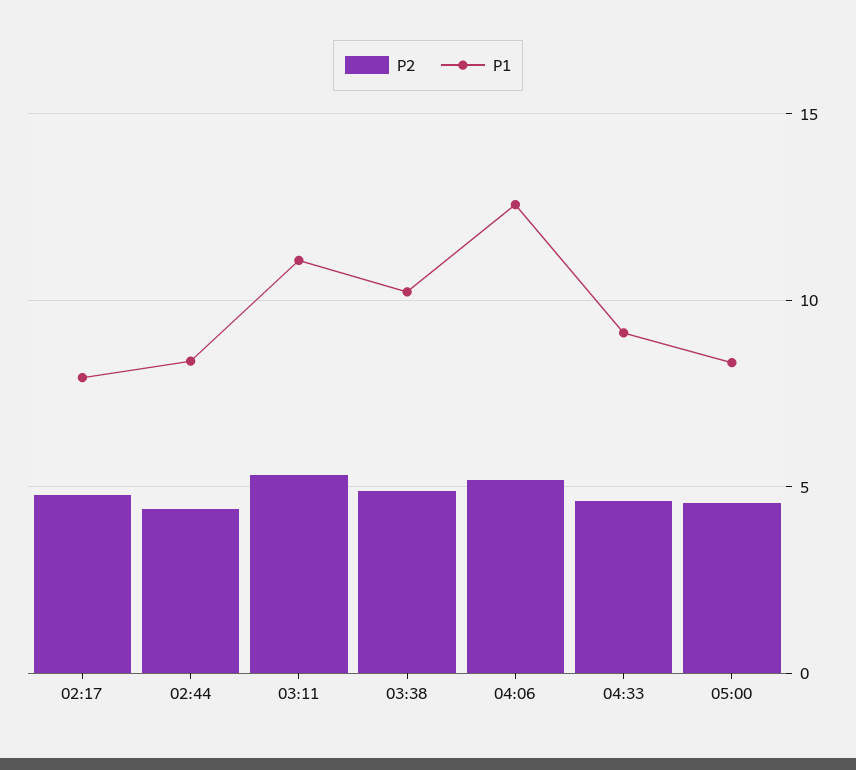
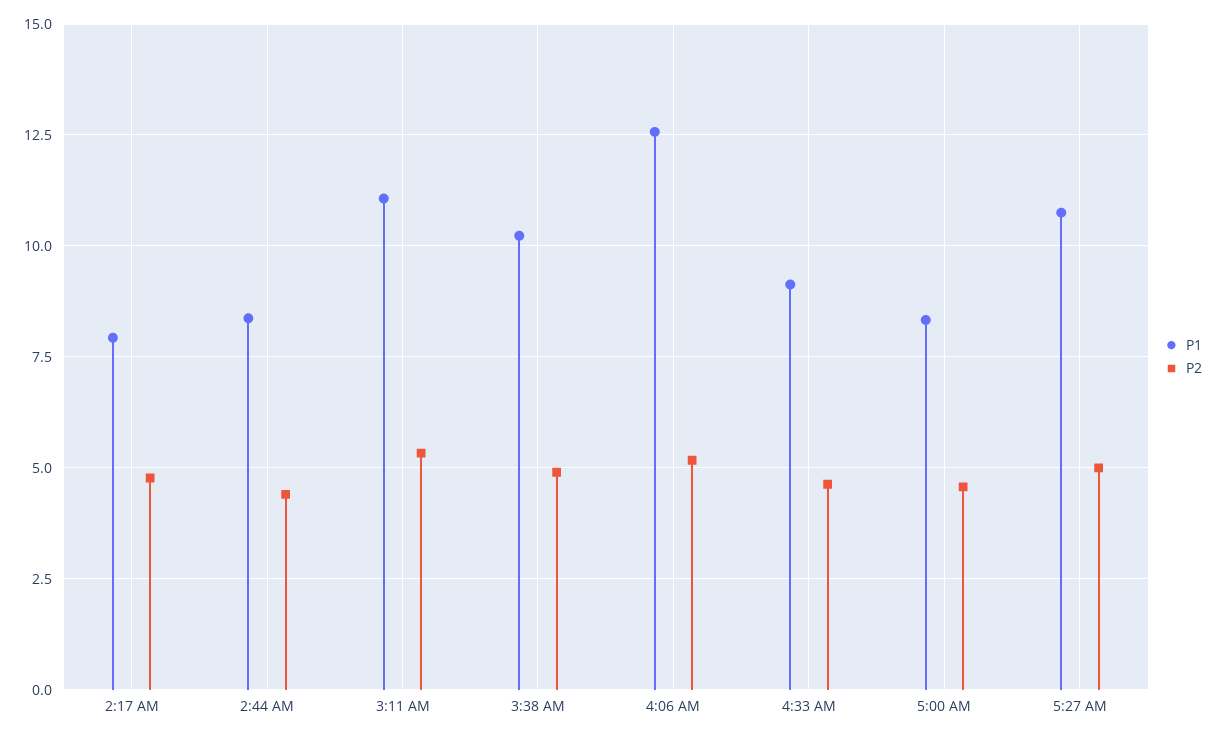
P1, 5:27 AM: none -> 10.75
P2, 5:27 AM: none -> 5

